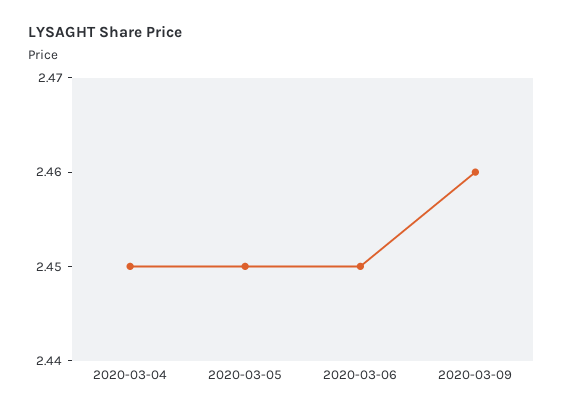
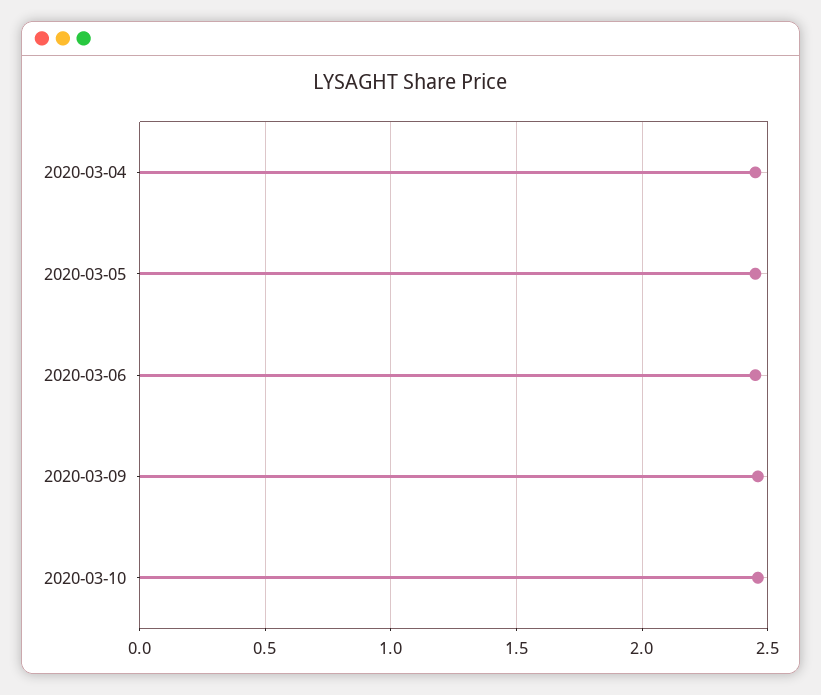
2020-03-10: none -> 2.45

